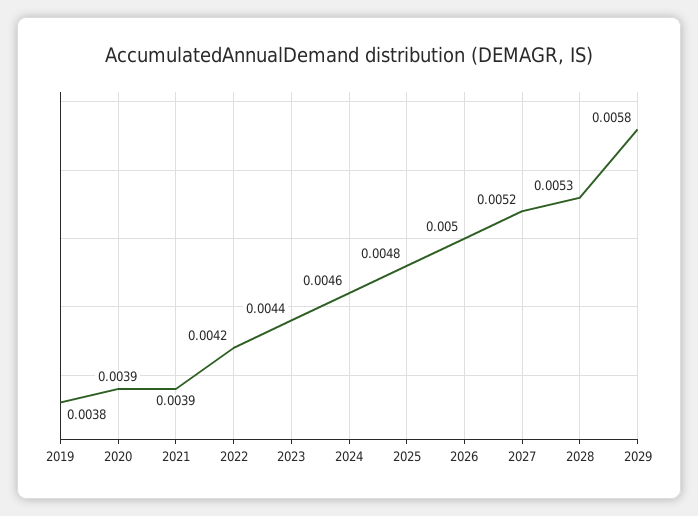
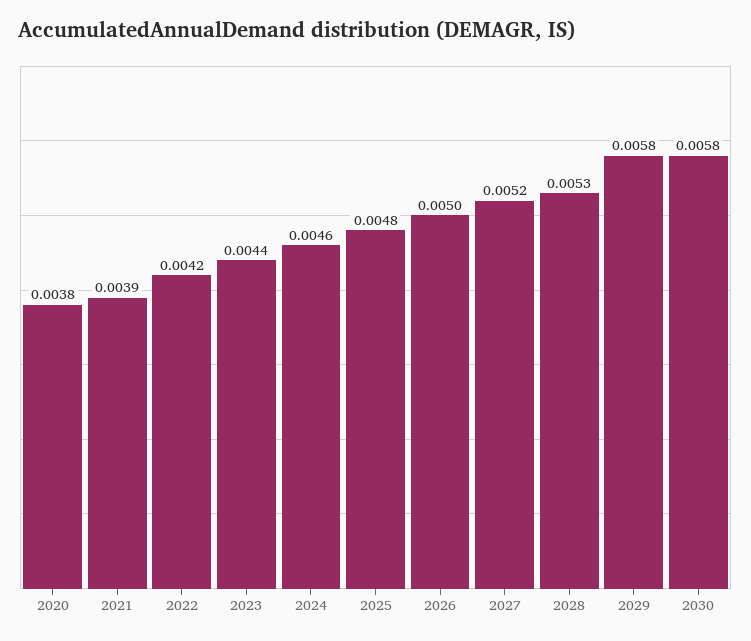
2019: 0.0038 -> none
2020: 0.0039 -> 0.0038
2030: none -> 0.0058

